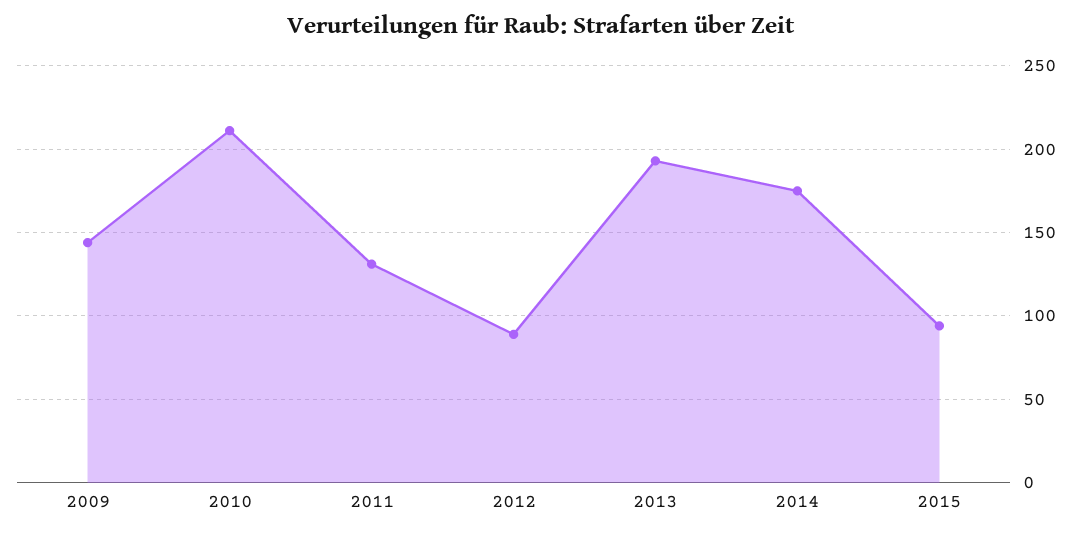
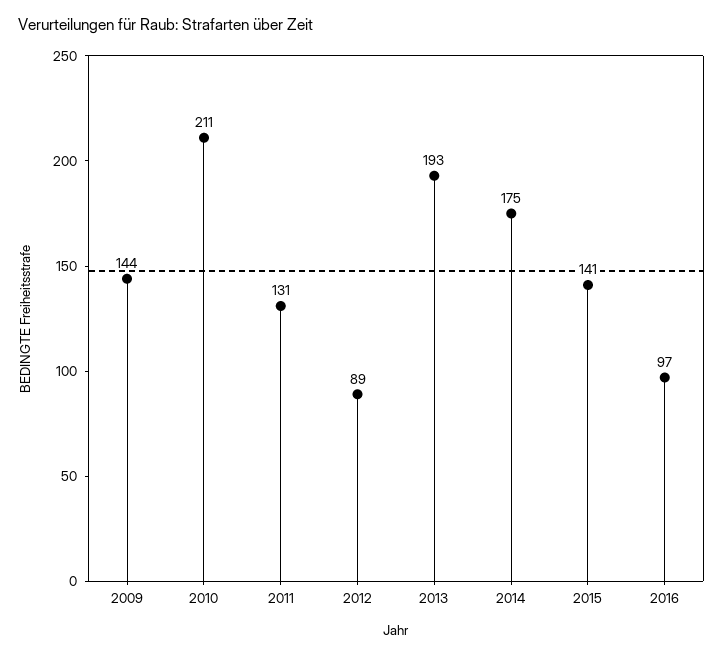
2015: 95 -> 141
2016: none -> 97

